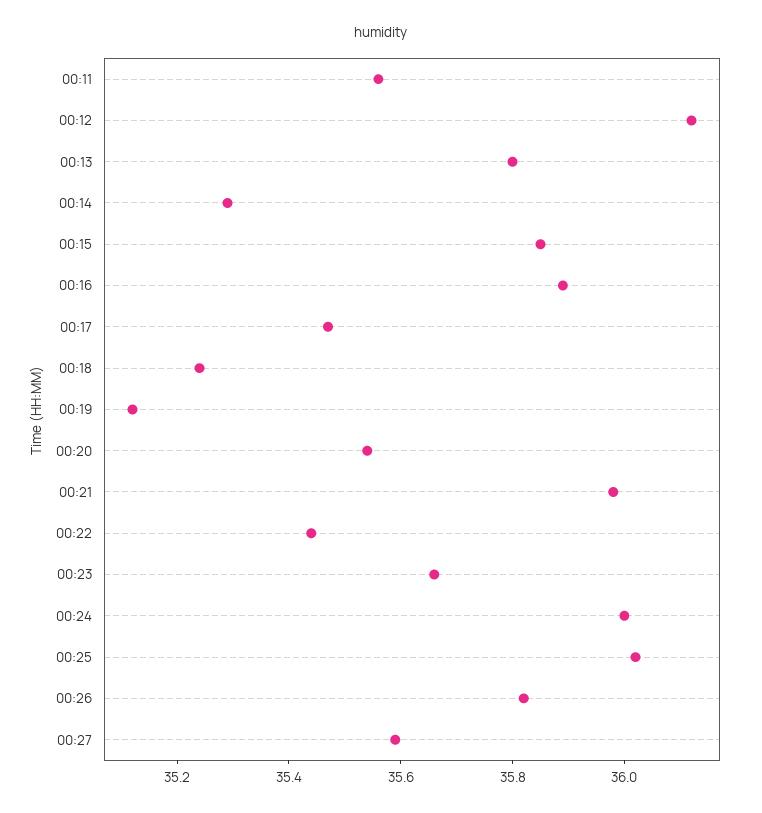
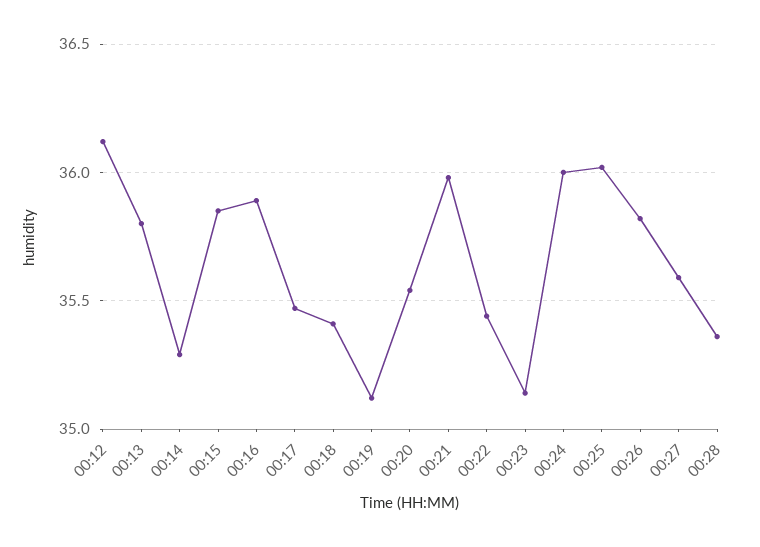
00:11: 35.55 -> none
00:18: 35.25 -> 35.4
00:23: 35.65 -> 35.15
00:28: none -> 35.35

